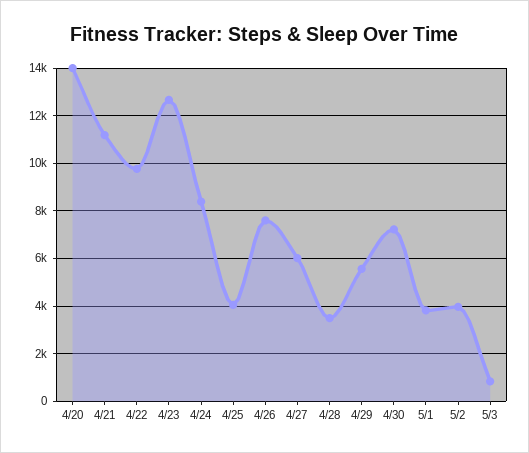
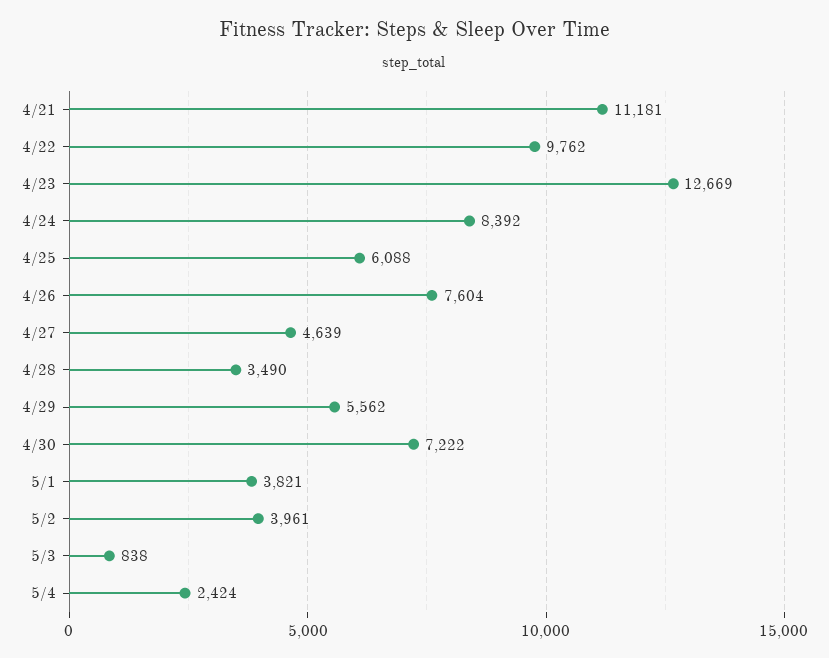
4/20: 14000 -> none
4/25: 4000 -> 6088
4/27: 6000 -> 4639
5/4: none -> 2424

